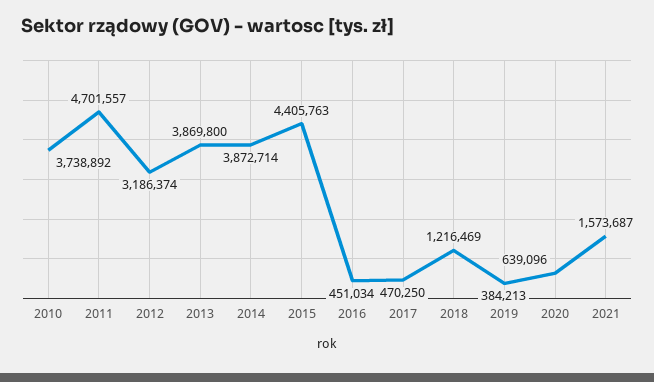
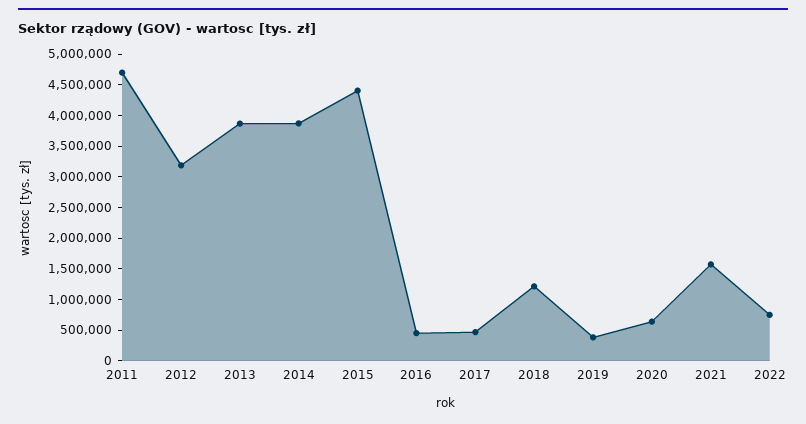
2010: 3738892 -> none
2022: none -> 750000

